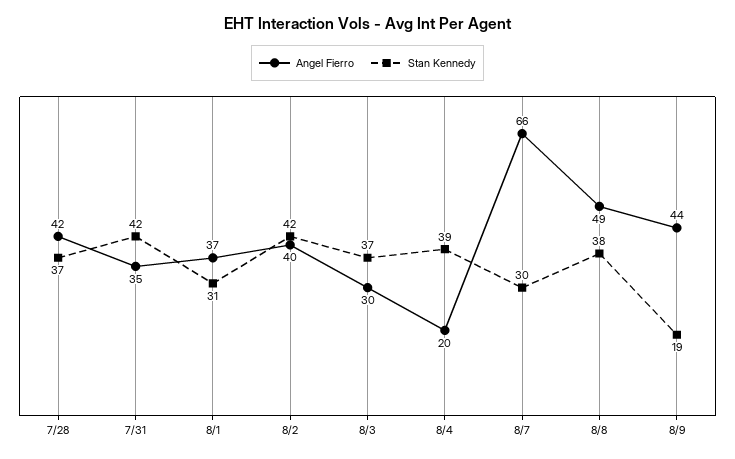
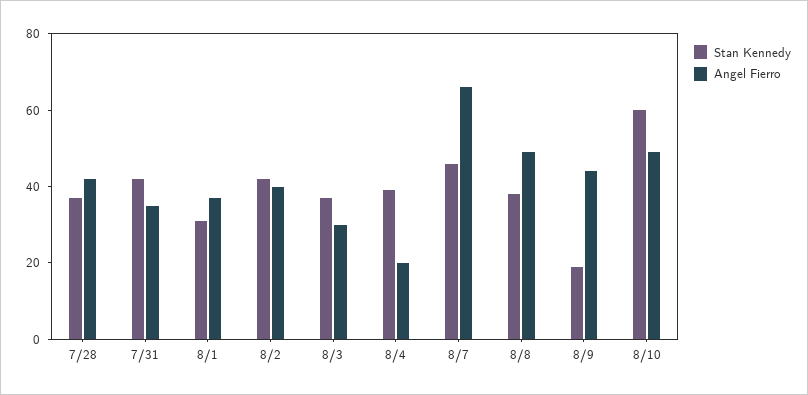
Stan Kennedy, 8/7: 30 -> 45
Stan Kennedy, 8/10: none -> 60
Angel Fierro, 8/10: none -> 50

